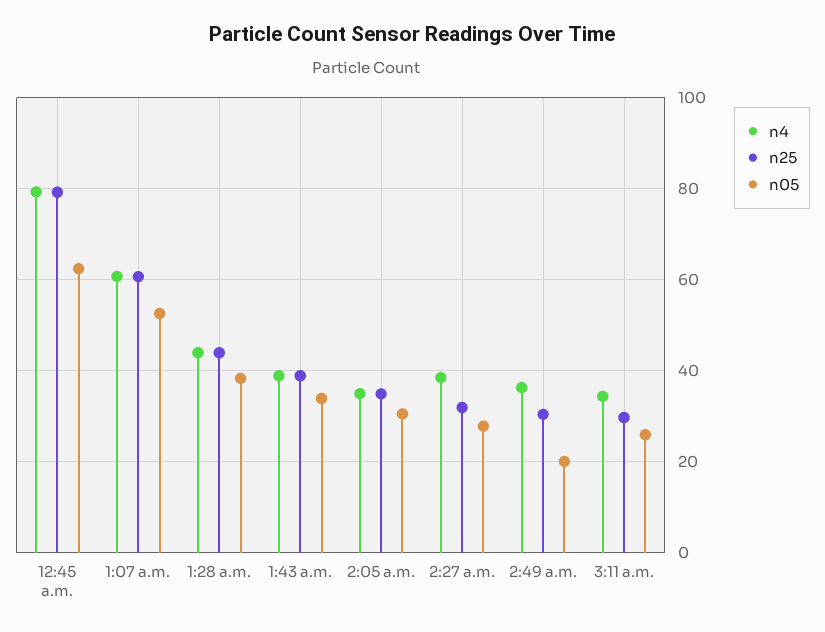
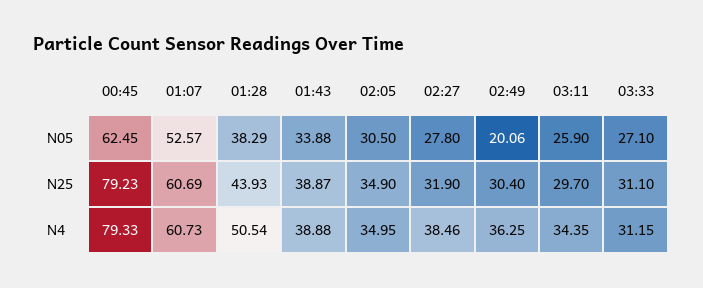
n4, 1:28 a.m.: 44 -> 50.54
n05, 03:33: none -> 27.1
n25, 03:33: none -> 31.1
n4, 03:33: none -> 31.15

